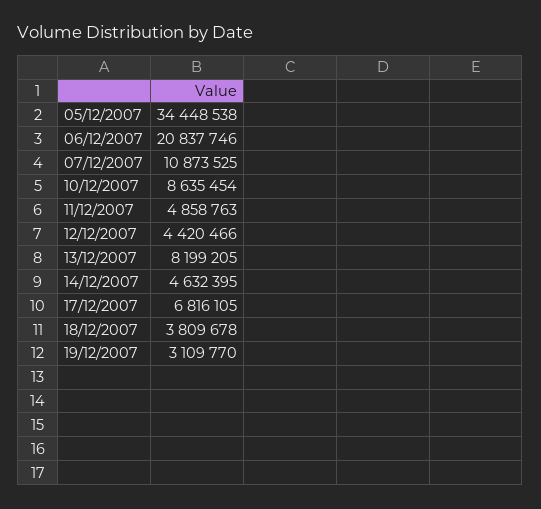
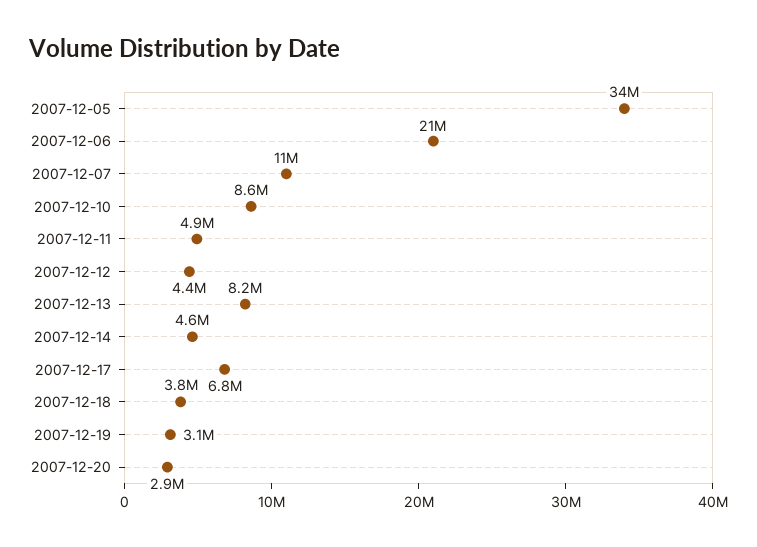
2007-12-20: none -> 2900000

